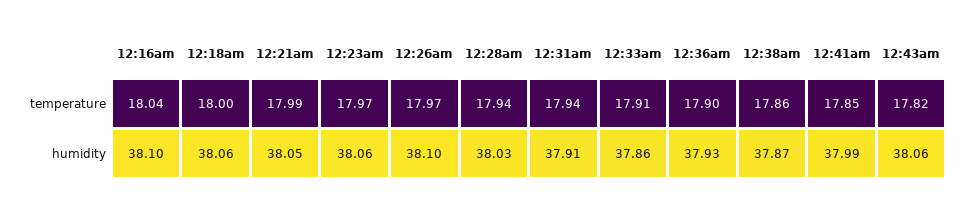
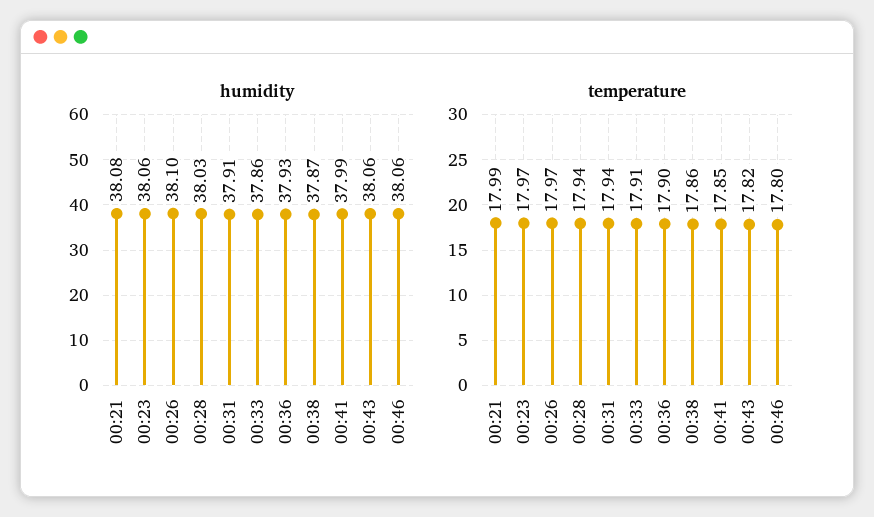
temperature, 12:16am: 18.04 -> none
temperature, 12:18am: 18 -> none
humidity, 12:16am: 38.1 -> none
humidity, 12:18am: 38.06 -> none
humidity, 12:21am: 38.05 -> 38.08
humidity, 00:46: none -> 38.06
temperature, 00:46: none -> 17.8

